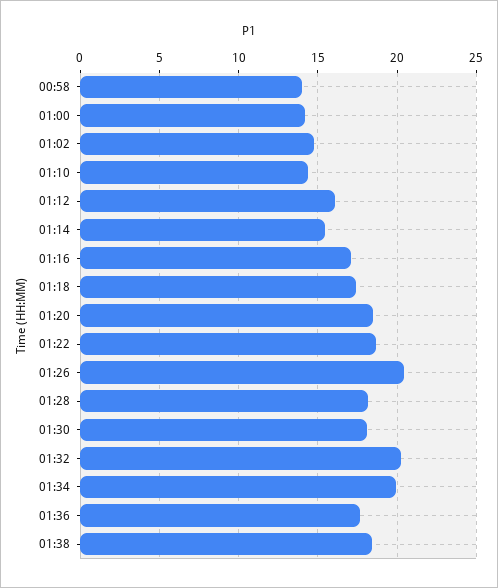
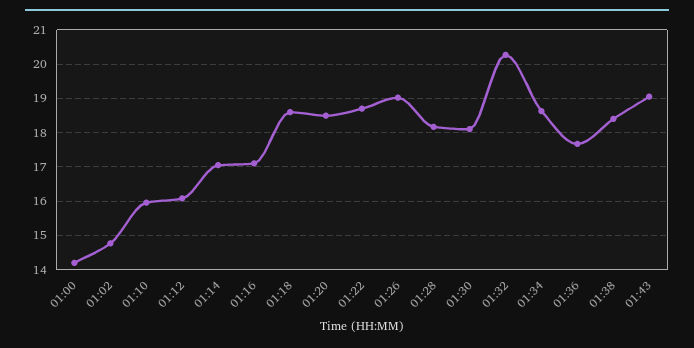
00:58: 14 -> none
01:10: 14.5 -> 16
01:14: 15.5 -> 17
01:18: 17.5 -> 18.6
01:26: 20.5 -> 19
01:34: 20 -> 18.6
01:43: none -> 19

